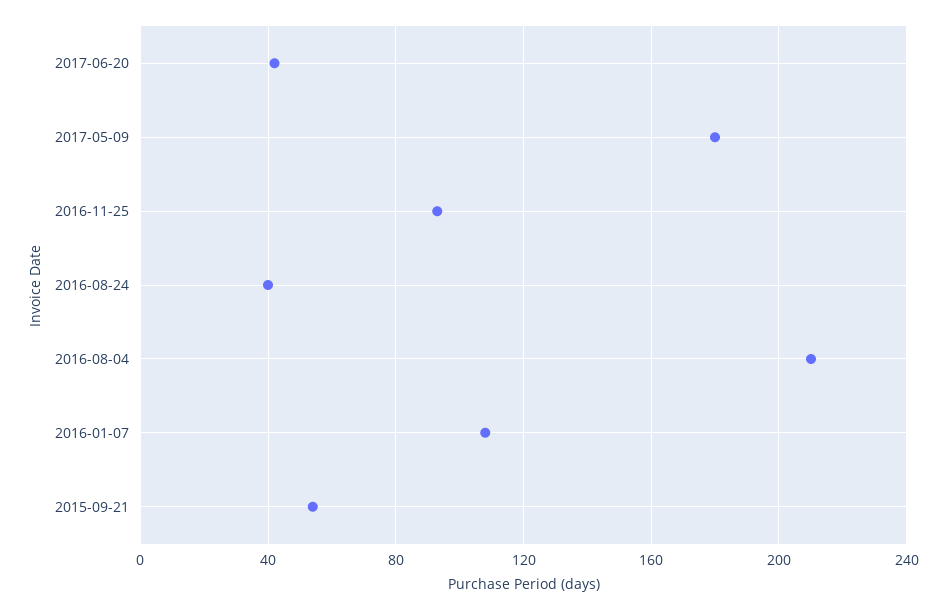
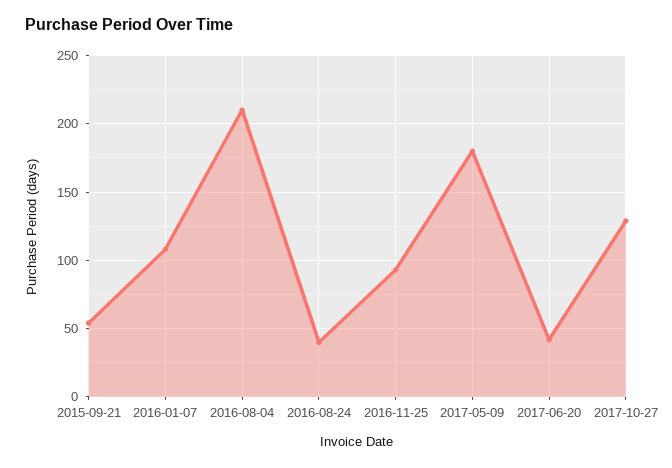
2017-10-27: none -> 130

